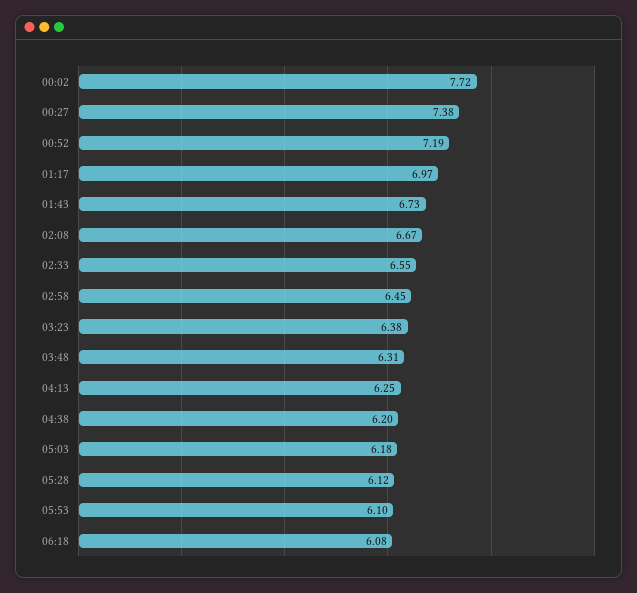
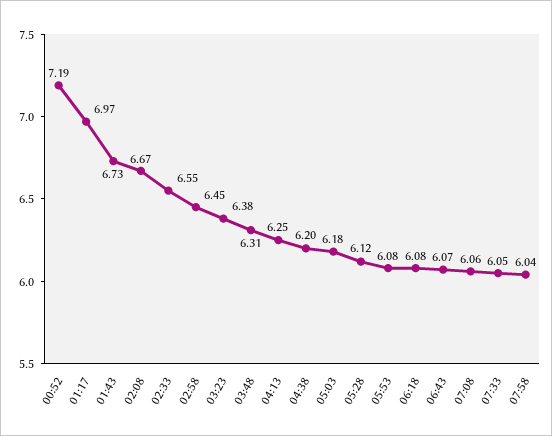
00:02: 7.72 -> none
00:27: 7.38 -> none
05:53: 6.1 -> 6.08
06:43: none -> 6.07
07:08: none -> 6.06
07:33: none -> 6.05
07:58: none -> 6.04

